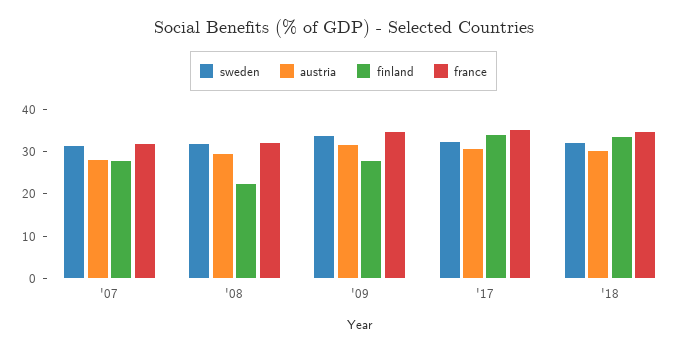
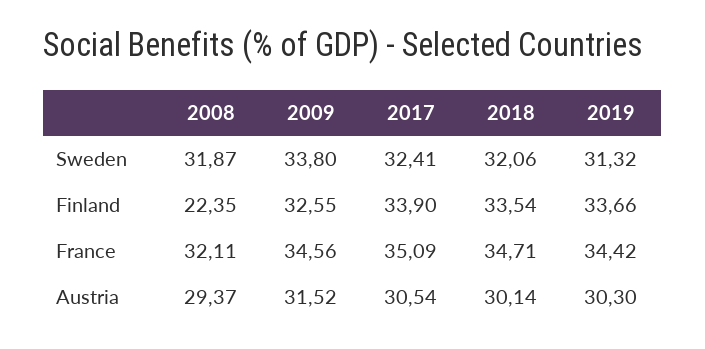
sweden, '07: 32 -> none
austria, '07: 28 -> none
finland, '07: 28 -> none
france, '07: 32 -> none
finland, '09: 28 -> 32.55
sweden, 2019: none -> 31.32
finland, 2019: none -> 33.66
france, 2019: none -> 34.42
austria, 2019: none -> 30.3

